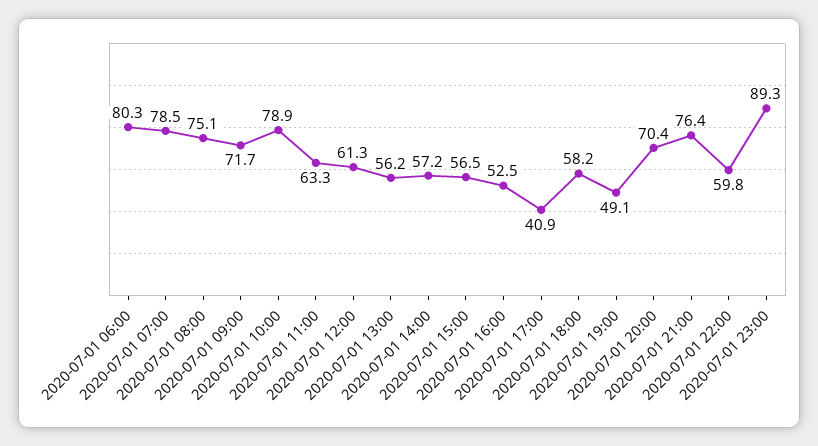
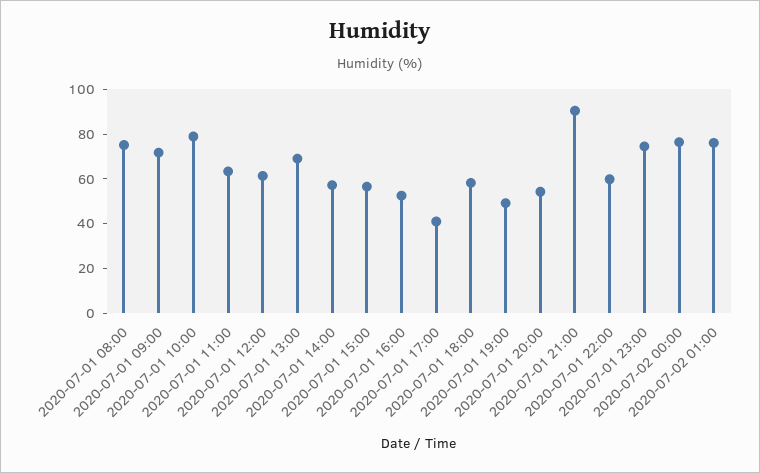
2020-07-01 06:00: 80.3 -> none
2020-07-01 07:00: 78.5 -> none
2020-07-01 13:00: 56.2 -> 70
2020-07-01 20:00: 70.4 -> 55
2020-07-01 21:00: 76.4 -> 90
2020-07-01 23:00: 89.3 -> 75
2020-07-02 00:00: none -> 75
2020-07-02 01:00: none -> 75

